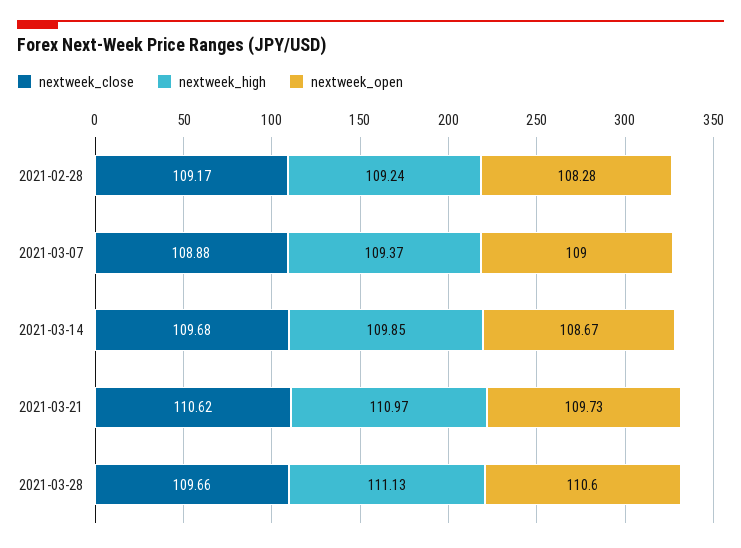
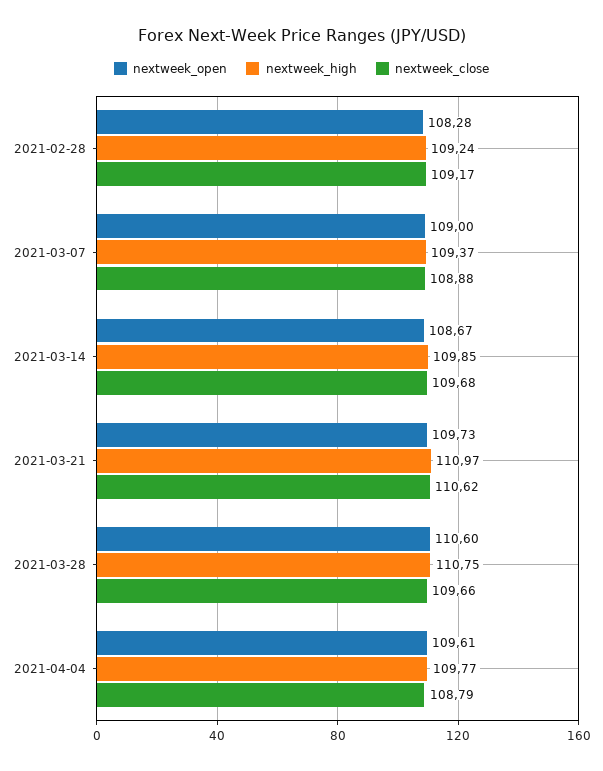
nextweek_high, 2021-03-28: 111.13 -> 110.75
nextweek_open, 2021-04-04: none -> 109.61
nextweek_high, 2021-04-04: none -> 109.77
nextweek_close, 2021-04-04: none -> 108.79

